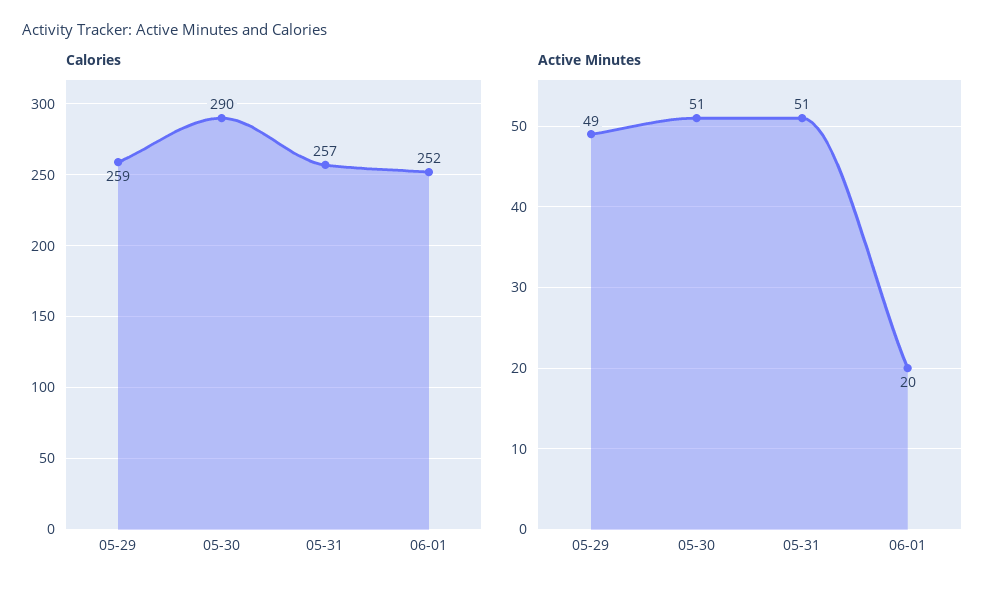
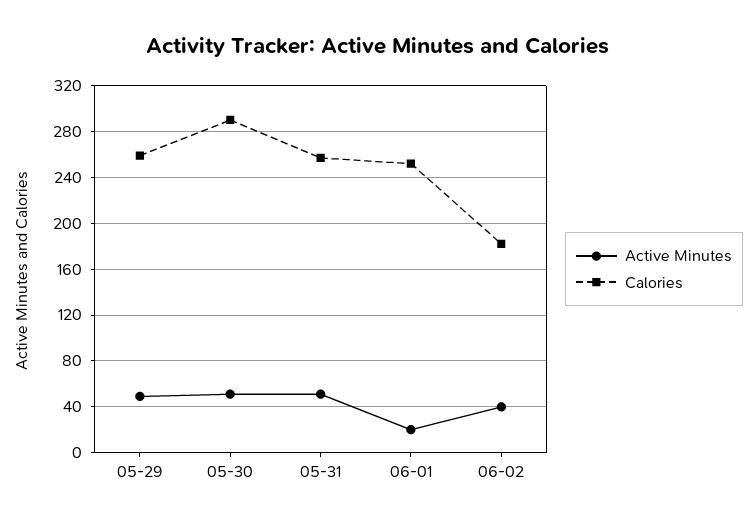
Active Minutes, 06-02: none -> 40
Calories, 06-02: none -> 180

